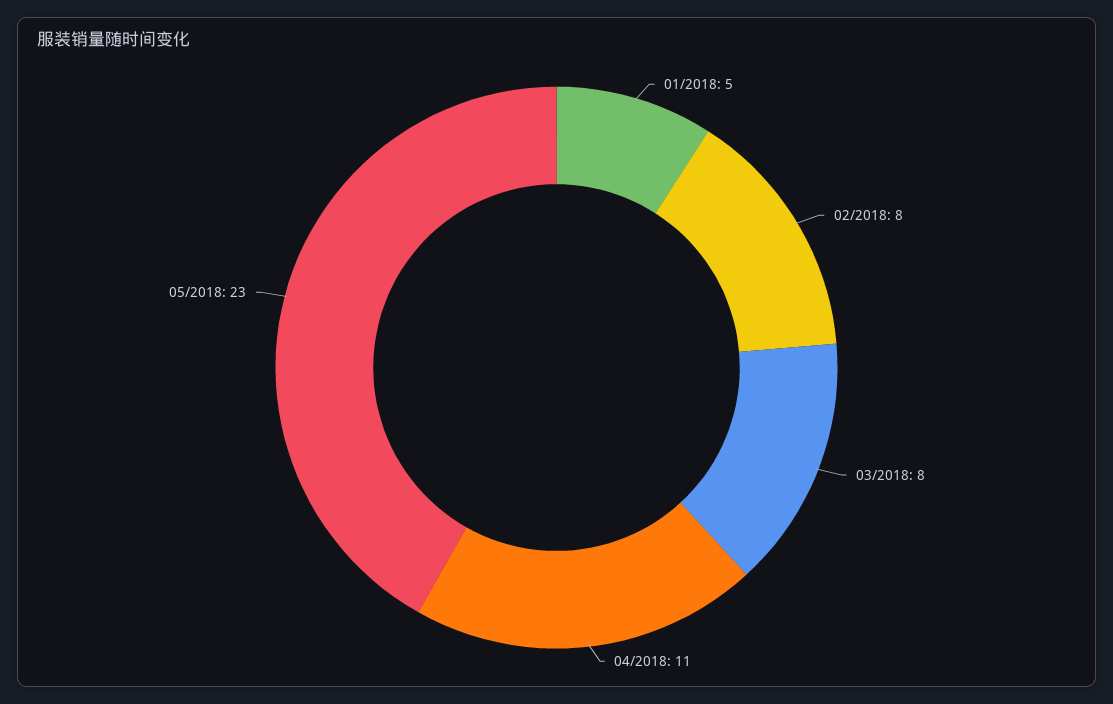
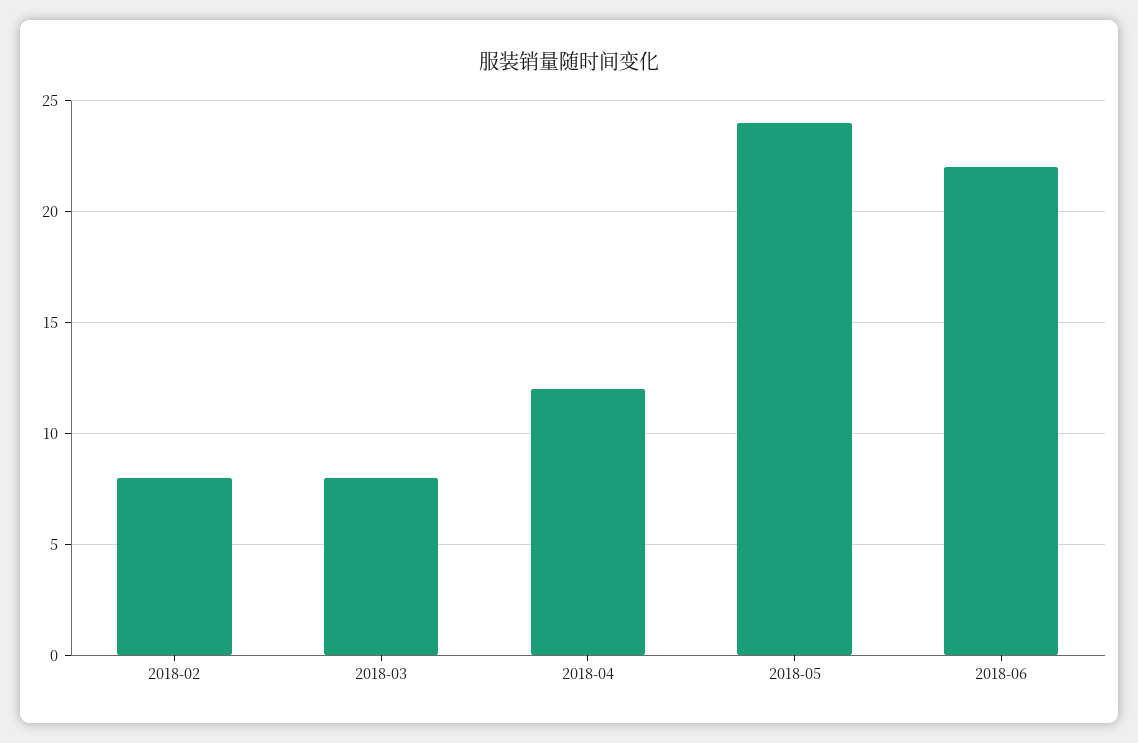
01/2018: 5 -> none
04/2018: 11 -> 12
05/2018: 23 -> 24
2018-06: none -> 22

